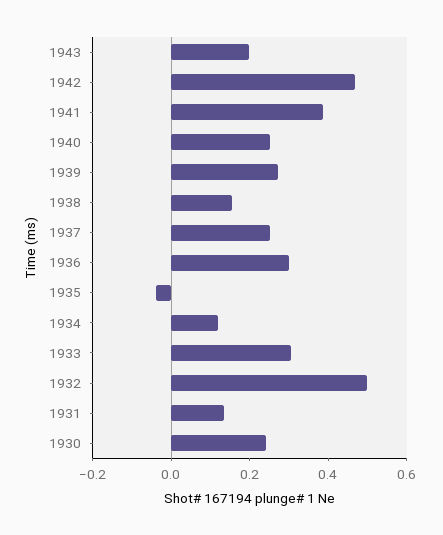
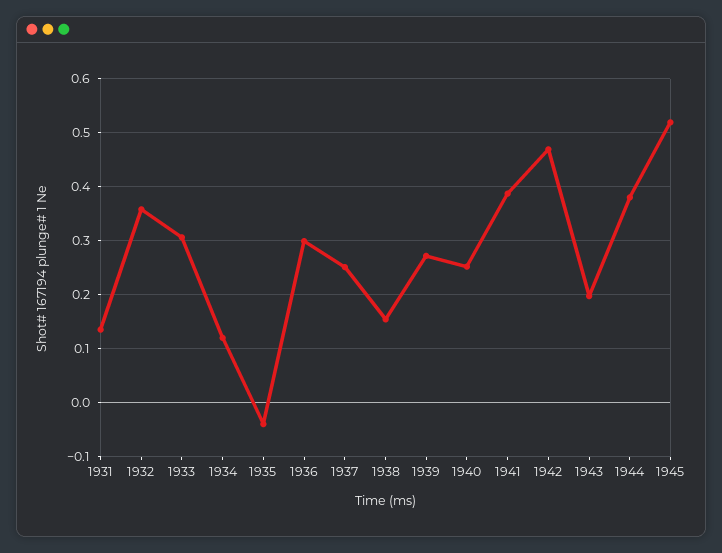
1932: 0.5 -> 0.36
1930: 0.25 -> none
1944: none -> 0.38
1945: none -> 0.52

